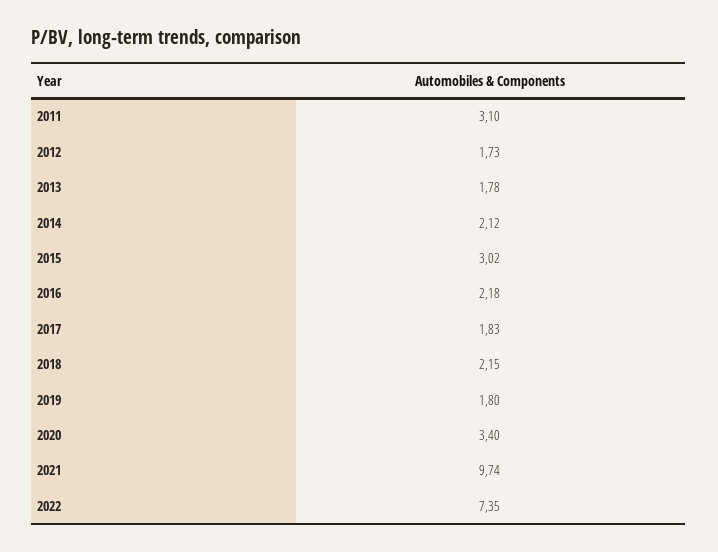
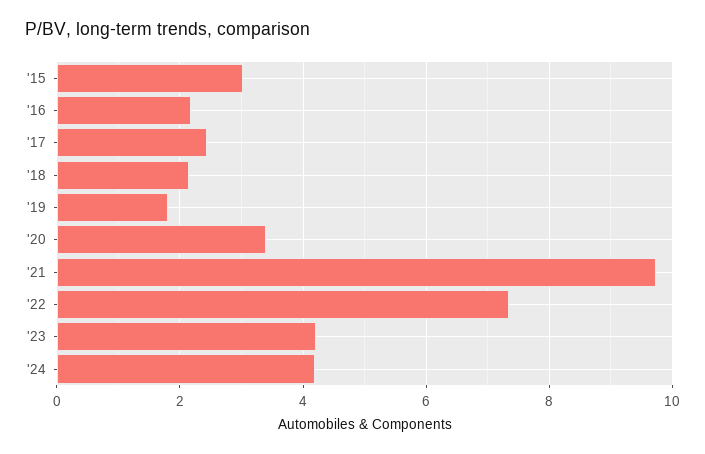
2011: 3.1 -> none
2012: 1.73 -> none
2013: 1.78 -> none
2014: 2.12 -> none
2017: 1.83 -> 2.4
'23: none -> 4.2
'24: none -> 4.2

